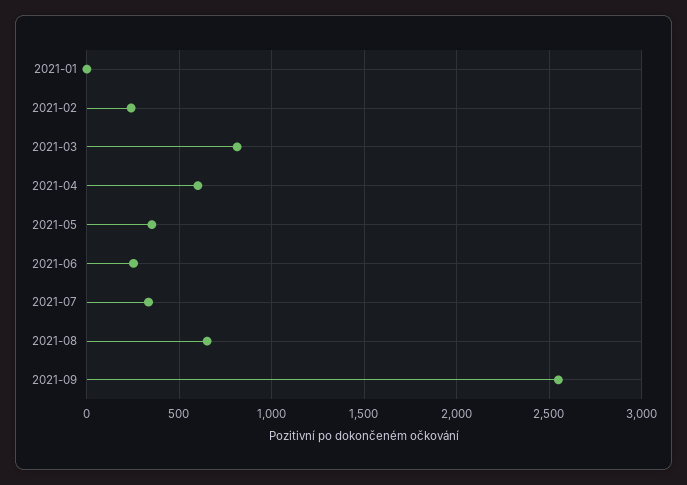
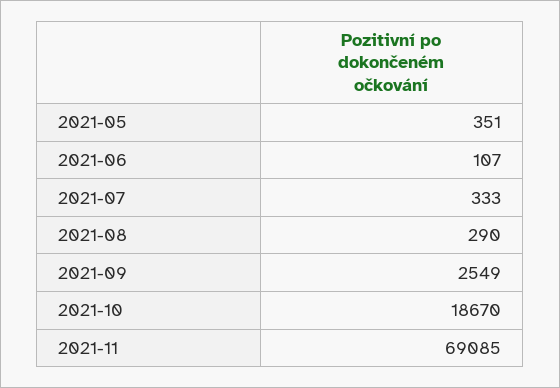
2021-01: 0 -> none
2021-02: 250 -> none
2021-03: 800 -> none
2021-04: 600 -> none
2021-06: 250 -> 107
2021-08: 650 -> 290
2021-10: none -> 18670
2021-11: none -> 69085

